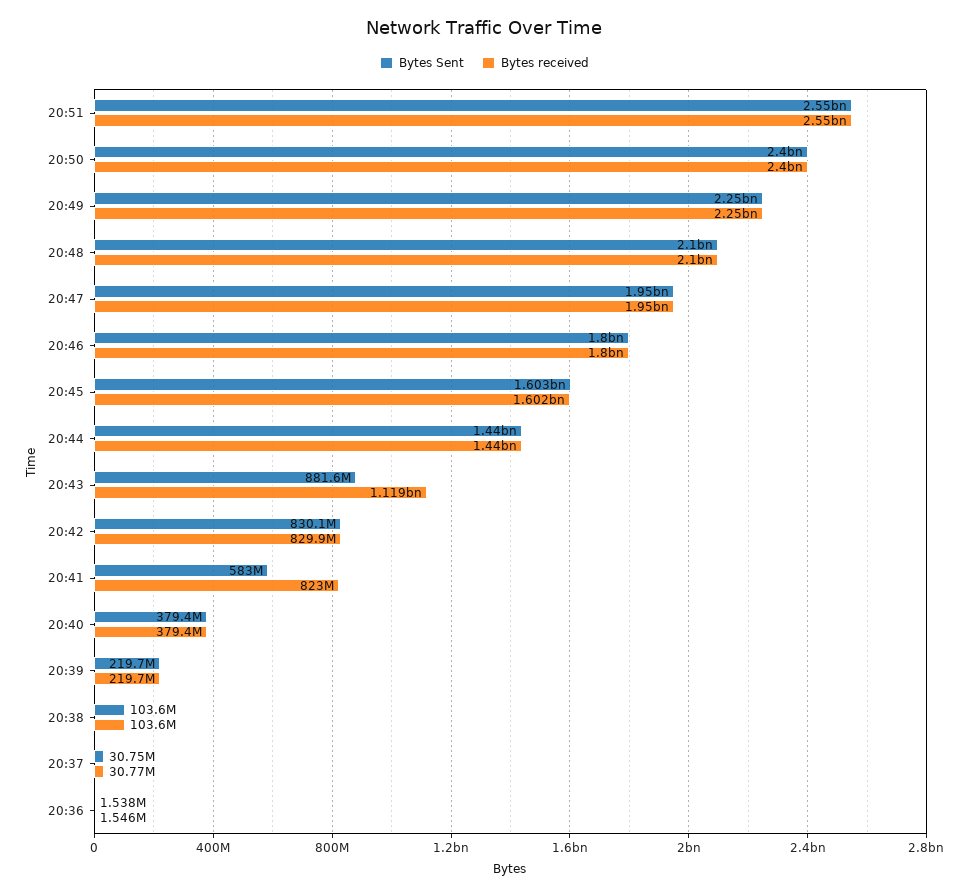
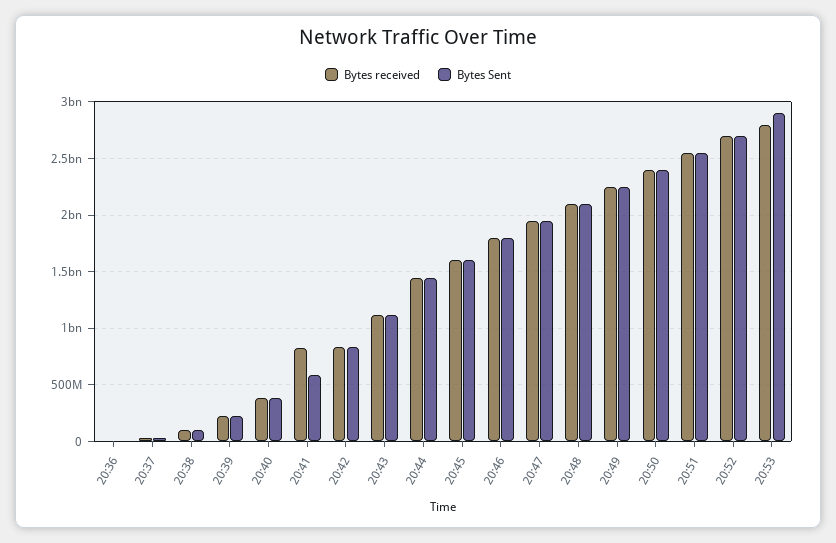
Bytes Sent, 20:43: 881600000 -> 1100000000
Bytes received, 20:52: none -> 2700000000
Bytes Sent, 20:52: none -> 2700000000
Bytes received, 20:53: none -> 2800000000
Bytes Sent, 20:53: none -> 2900000000

